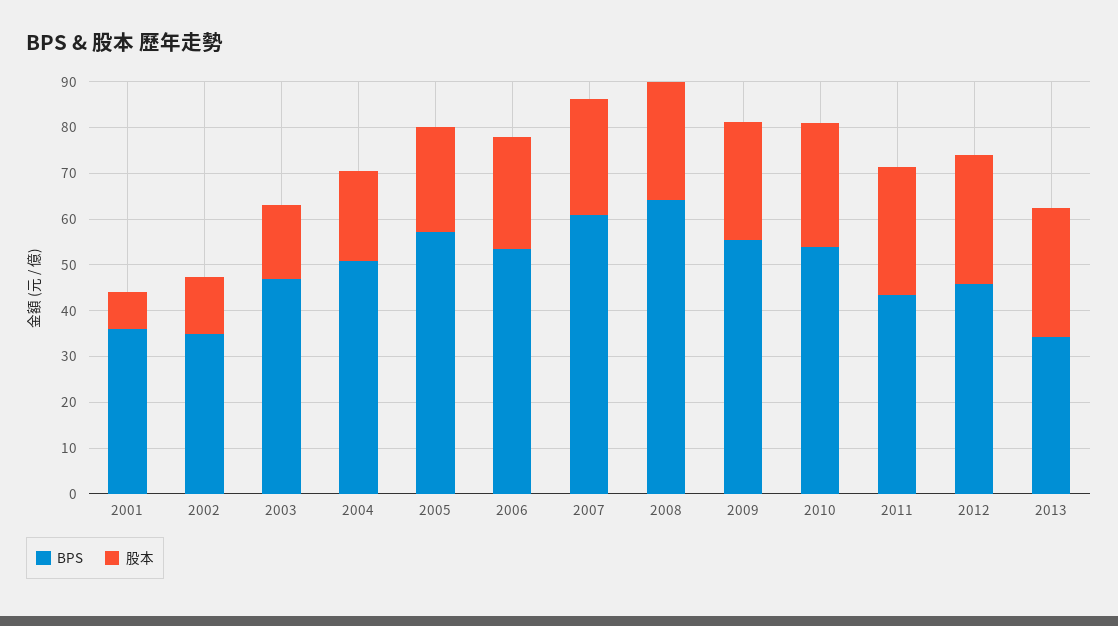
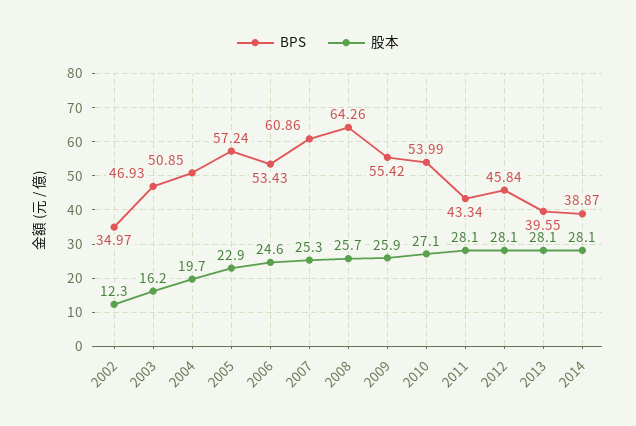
BPS, 2001: 36 -> none
股本, 2001: 8 -> none
BPS, 2013: 34 -> 39.55
BPS, 2014: none -> 38.87
股本, 2014: none -> 28.1

